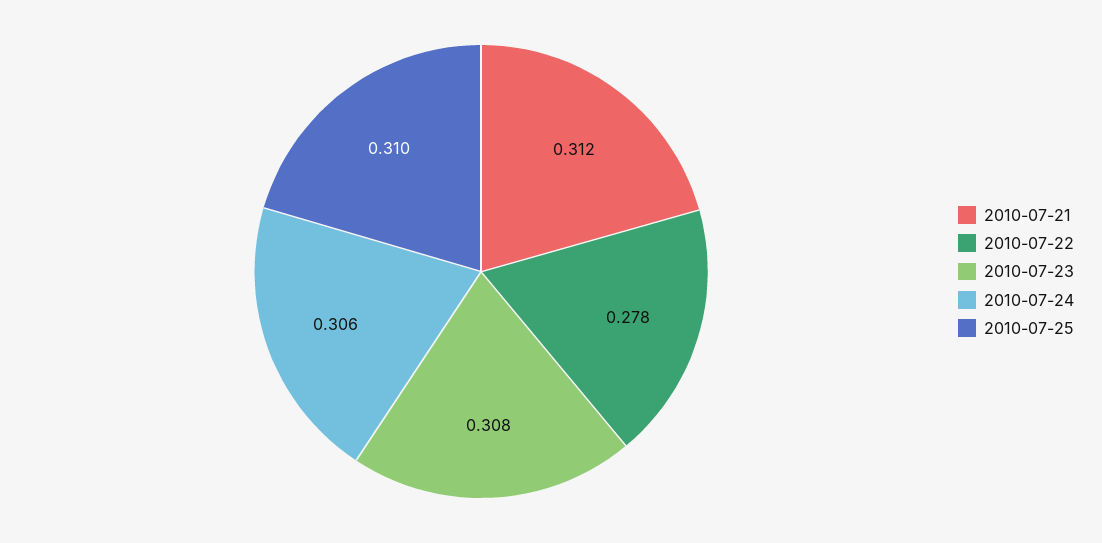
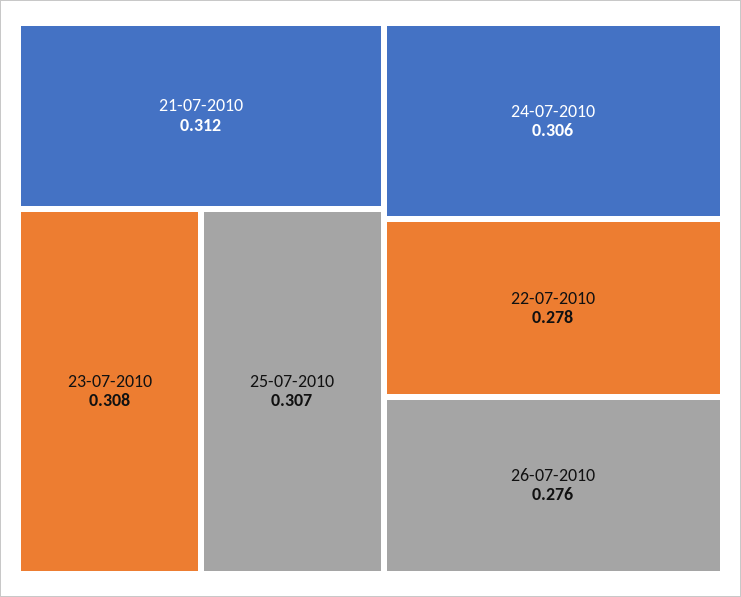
2010-07-25: 0.31 -> 0.307
26-07-2010: none -> 0.276

